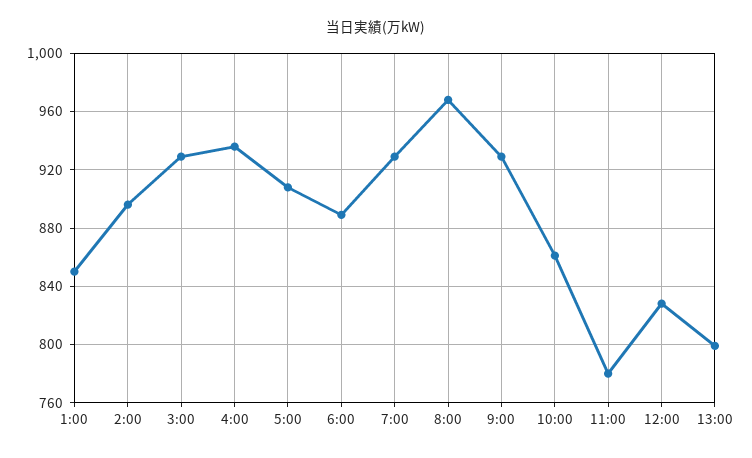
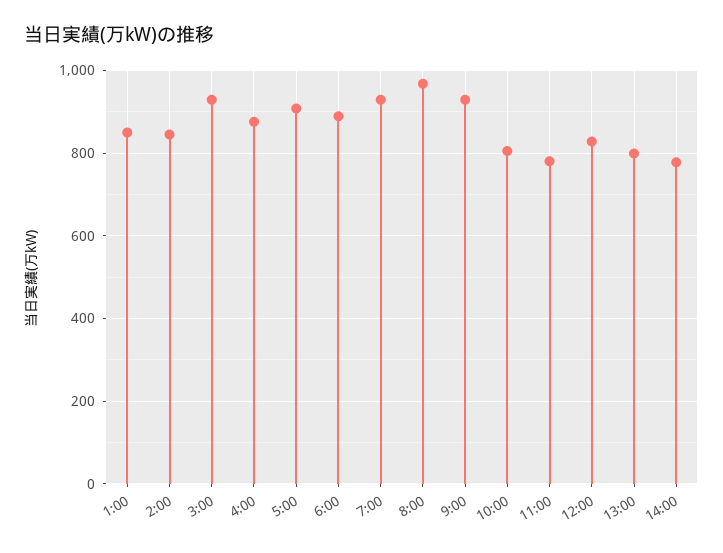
2:00: 895 -> 840
4:00: 935 -> 880
10:00: 860 -> 800
14:00: none -> 780

